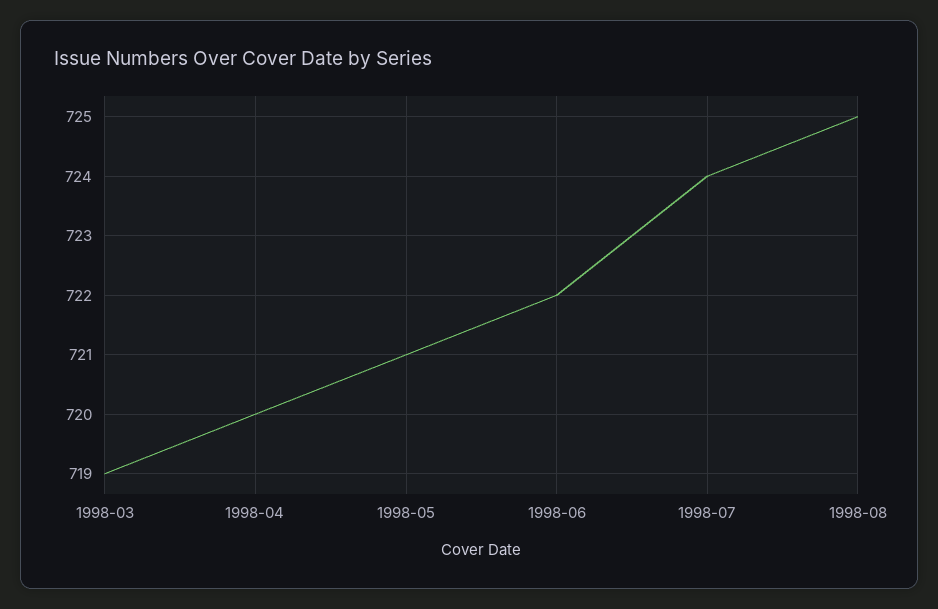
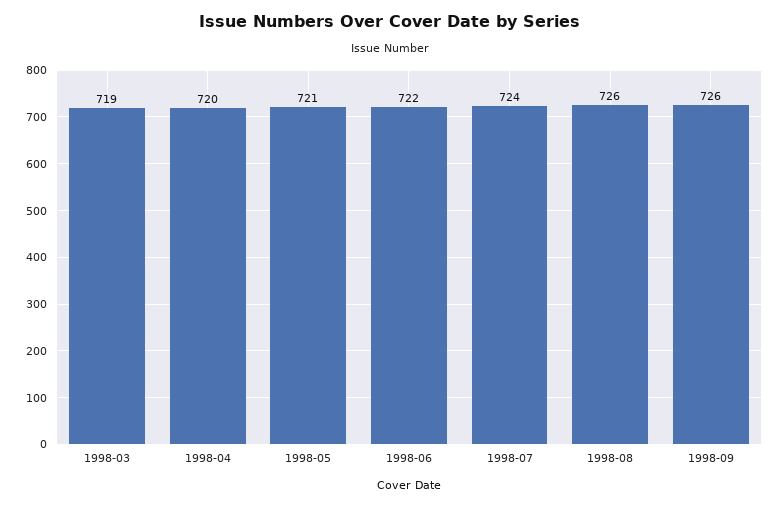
1998-08: 725 -> 726
1998-09: none -> 726

